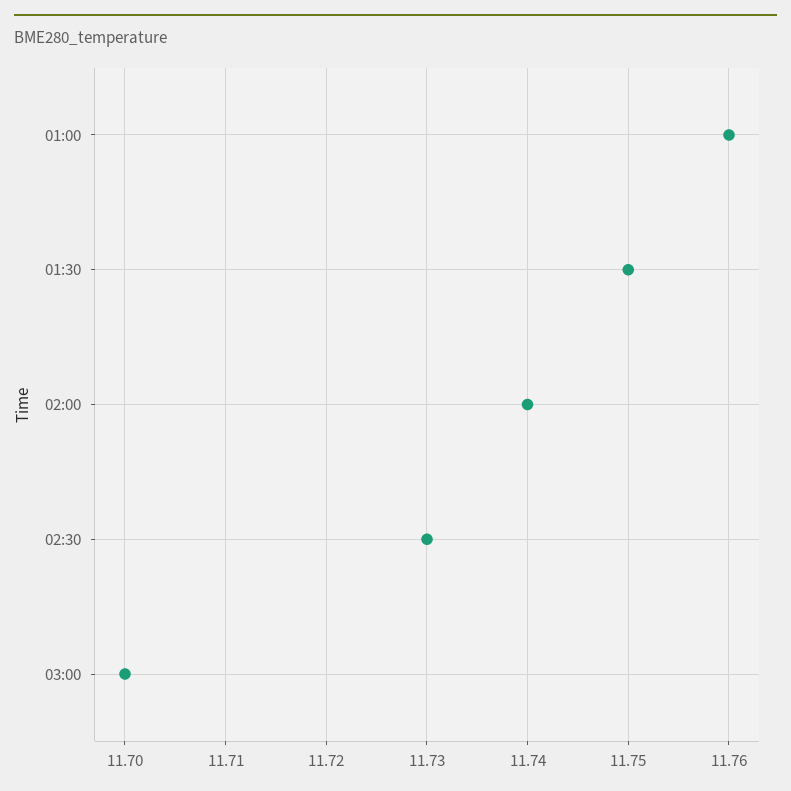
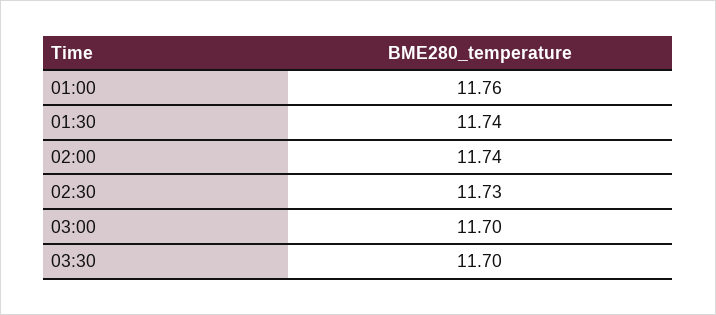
01:30: 11.75 -> 11.74
03:30: none -> 11.7

